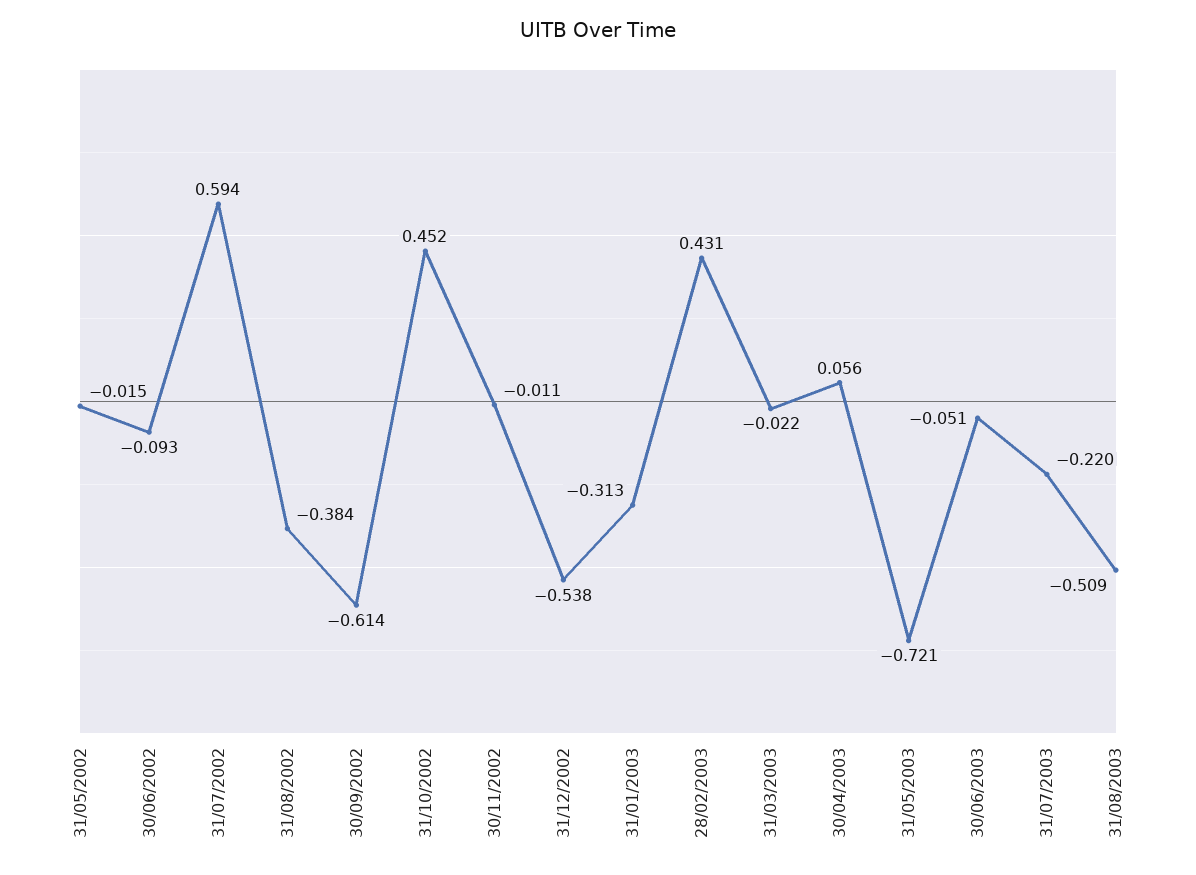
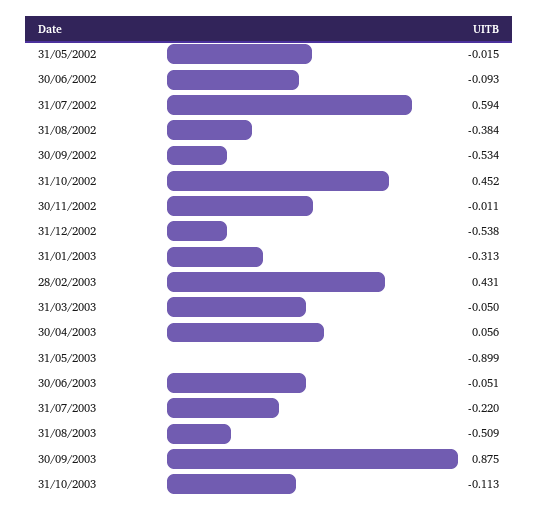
30/09/2002: -0.614 -> -0.534
31/03/2003: -0.022 -> -0.05
31/05/2003: -0.721 -> -0.899
30/09/2003: none -> 0.875
31/10/2003: none -> -0.113

